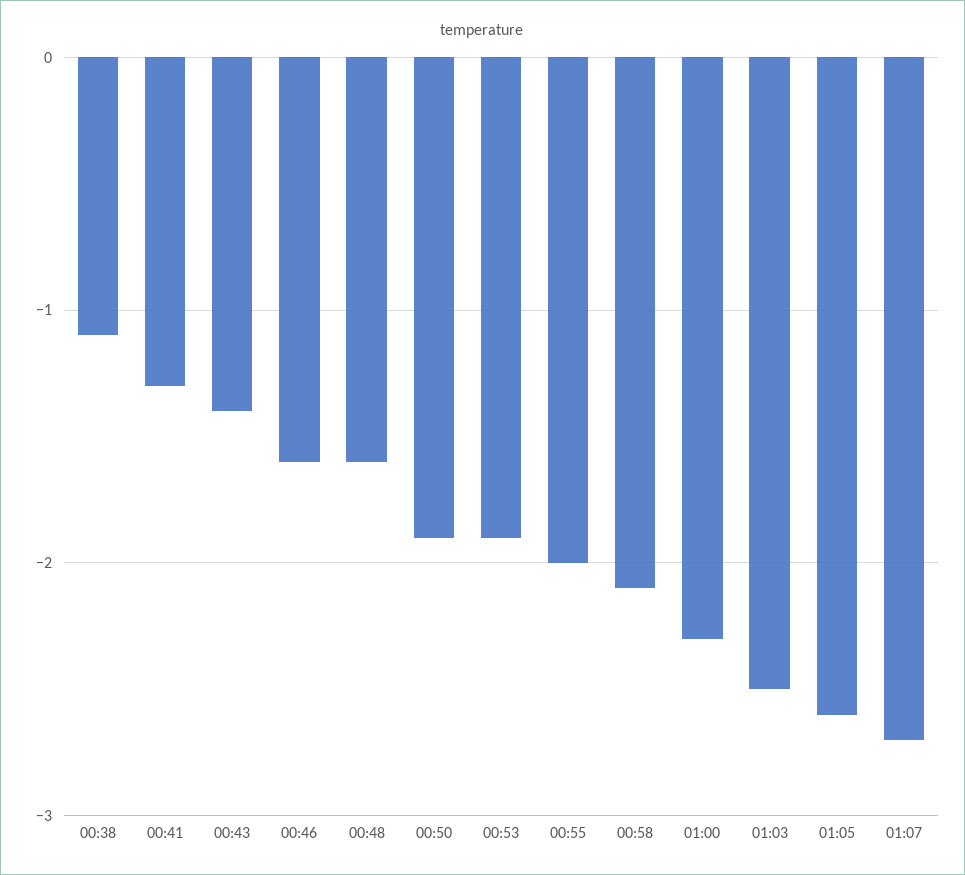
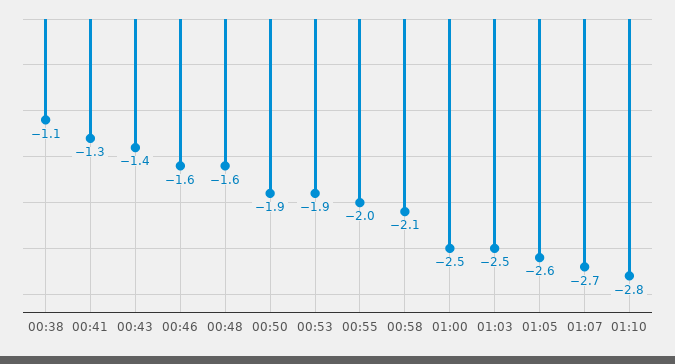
01:00: -2.3 -> -2.5
01:10: none -> -2.8

